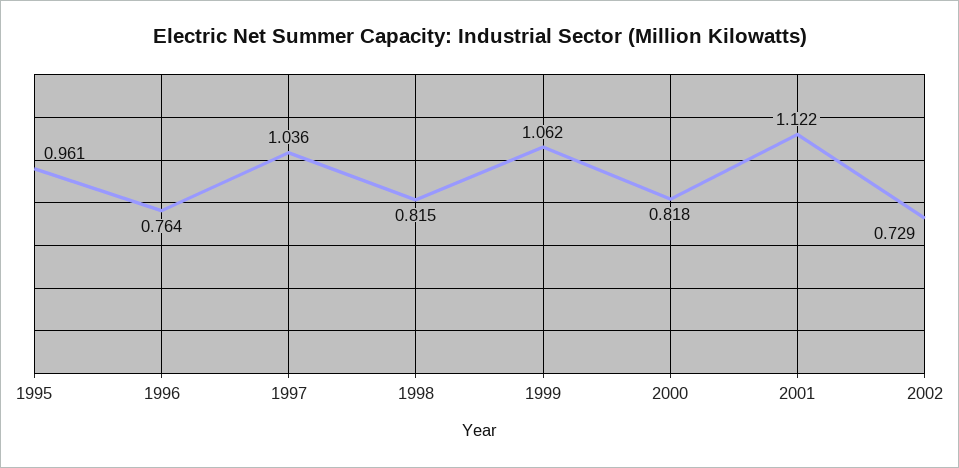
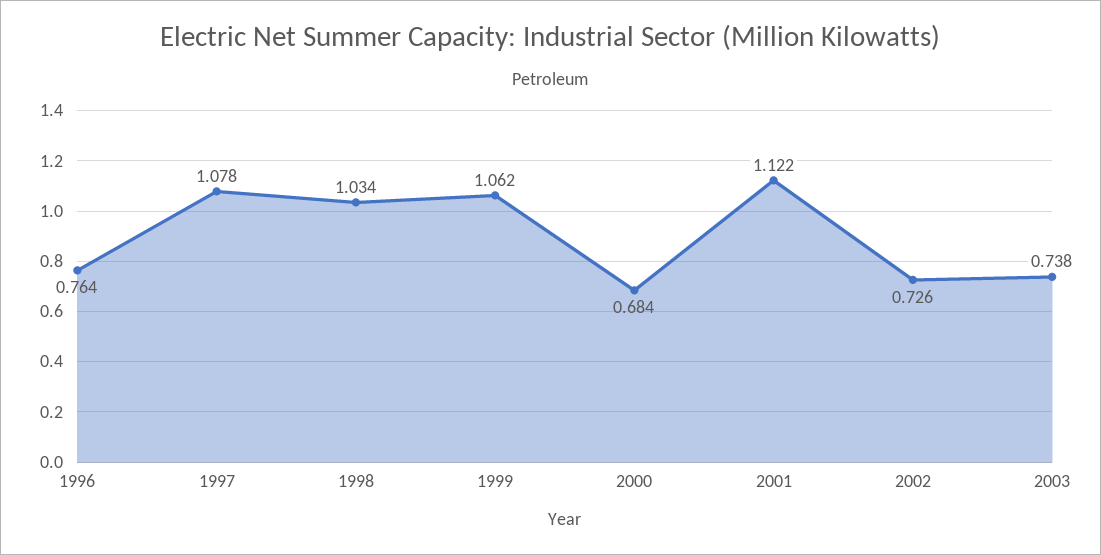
1995: 0.961 -> none
1997: 1.036 -> 1.078
1998: 0.815 -> 1.034
2000: 0.818 -> 0.684
2002: 0.729 -> 0.726
2003: none -> 0.738

